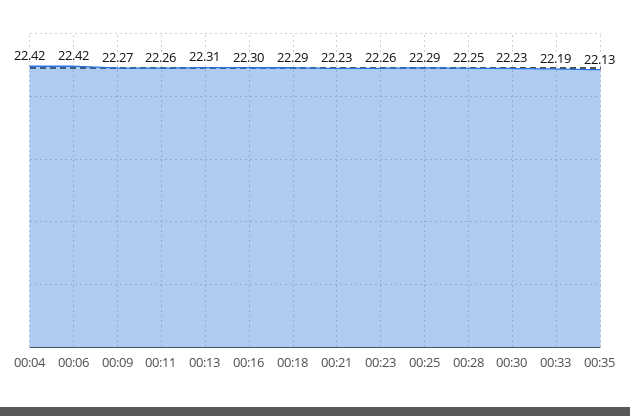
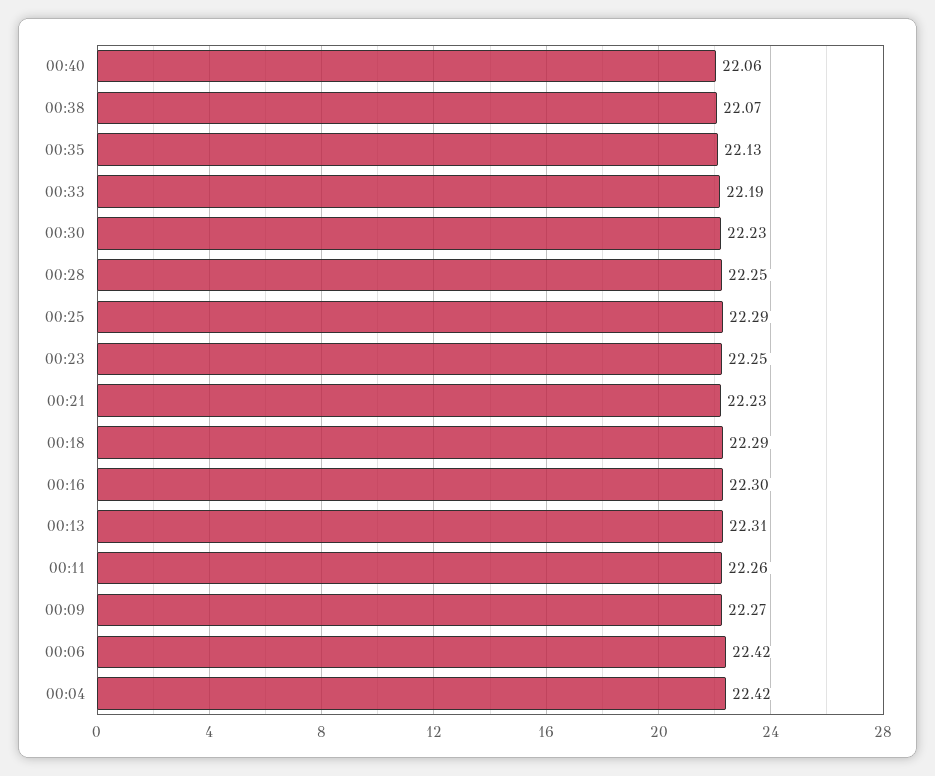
00:23: 22.26 -> 22.25
00:40: none -> 22.06
00:38: none -> 22.07

